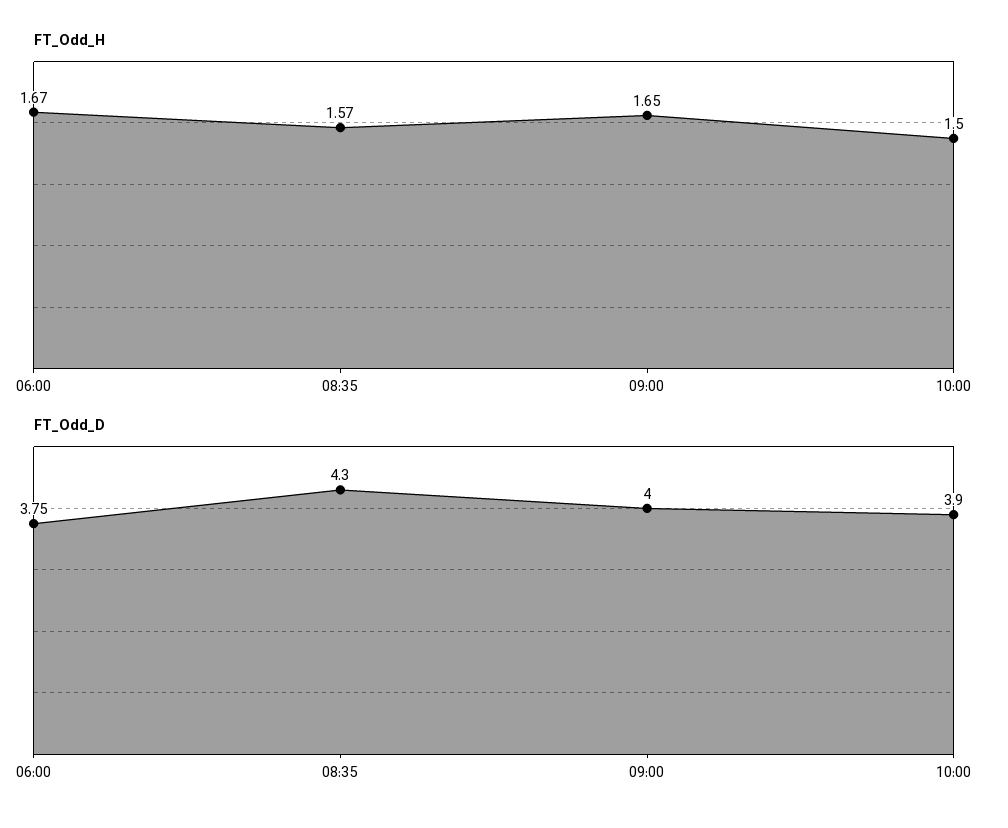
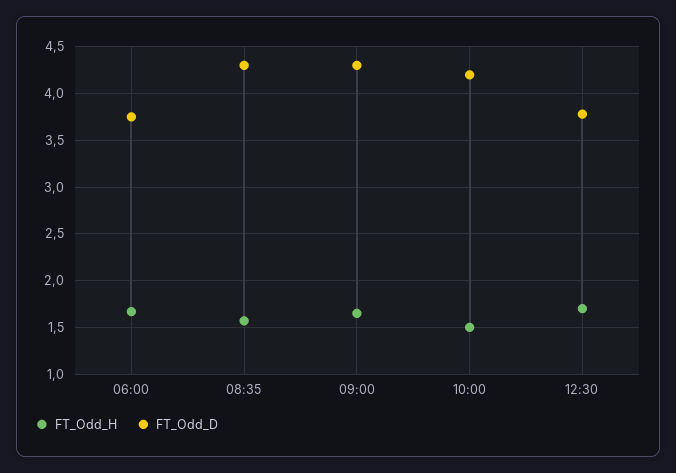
FT_Odd_D, 09:00: 4 -> 4.3
FT_Odd_D, 10:00: 3.9 -> 4.2
FT_Odd_H, 12:30: none -> 1.7
FT_Odd_D, 12:30: none -> 3.8

